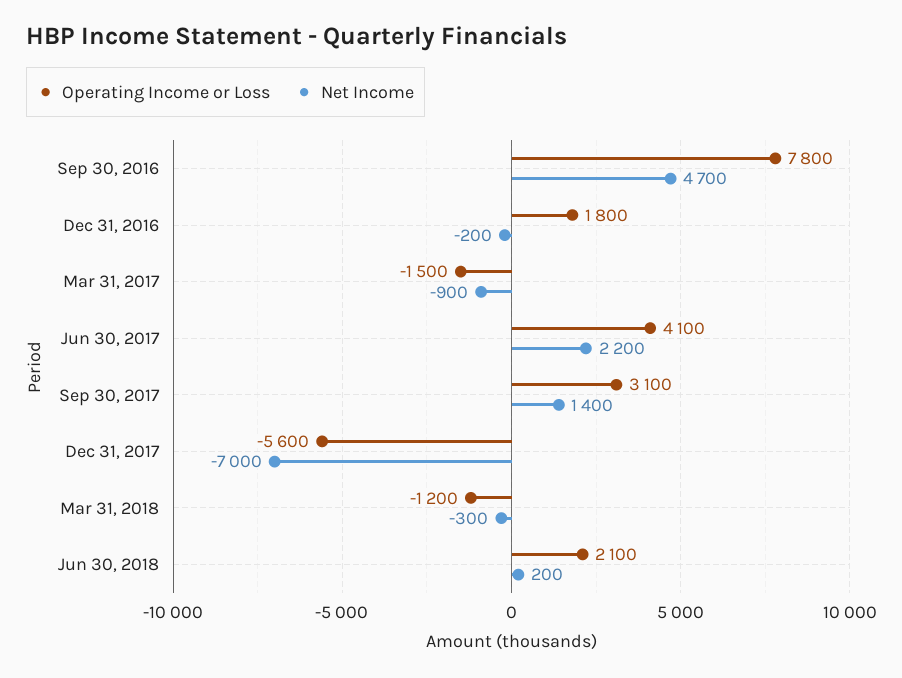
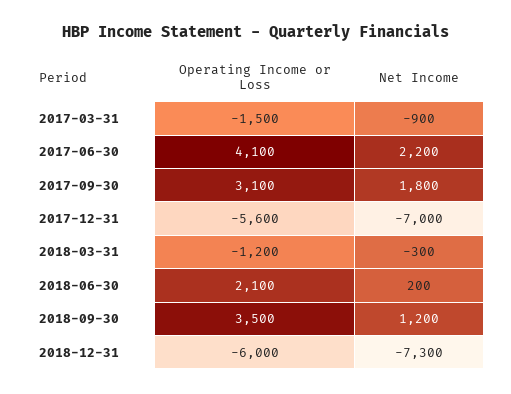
Operating Income or Loss, Sep 30, 2016: 7800 -> none
Net Income, Sep 30, 2016: 4700 -> none
Operating Income or Loss, Dec 31, 2016: 1800 -> none
Net Income, Dec 31, 2016: -200 -> none
Net Income, Sep 30, 2017: 1400 -> 1800
Operating Income or Loss, 2018-09-30: none -> 3500
Net Income, 2018-09-30: none -> 1200
Operating Income or Loss, 2018-12-31: none -> -6000
Net Income, 2018-12-31: none -> -7300

